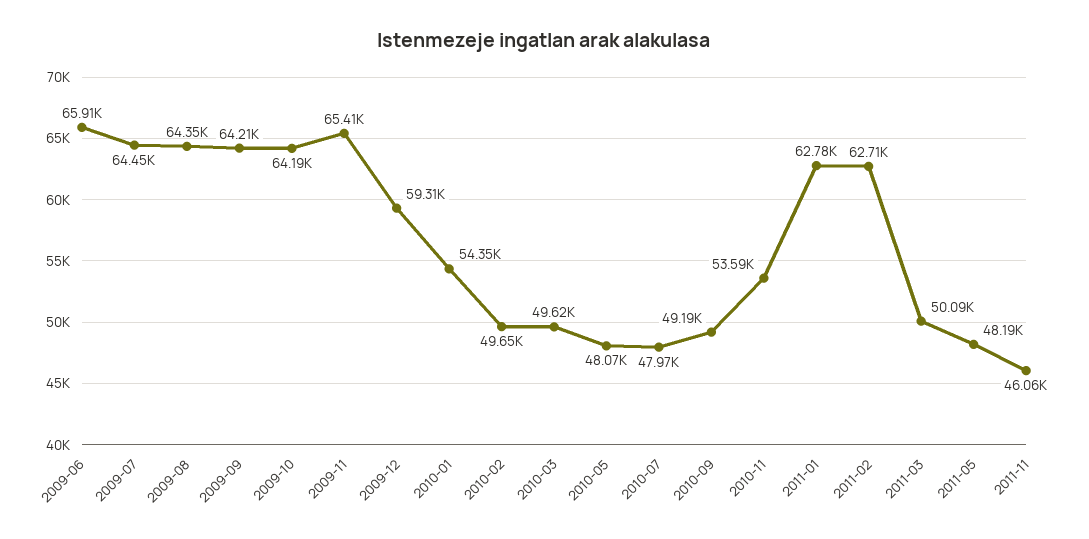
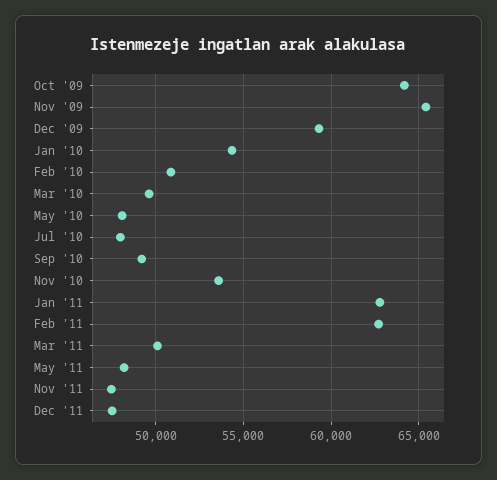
2009-06: 65910 -> none
2009-07: 64450 -> none
2009-08: 64350 -> none
2009-09: 64210 -> none
2010-02: 49650 -> 51000
2011-11: 46060 -> 47500
Dec '11: none -> 47500

